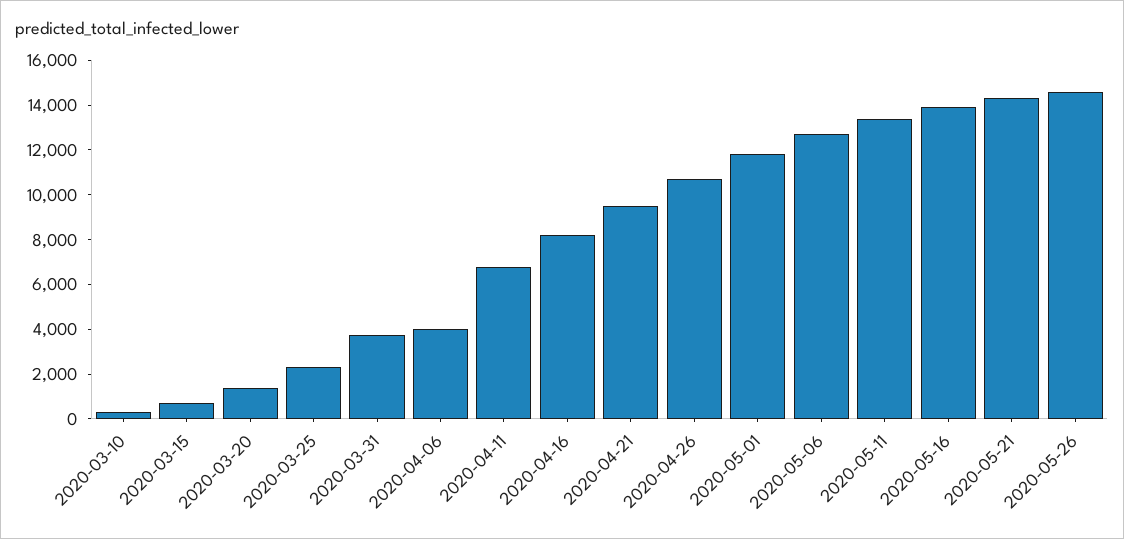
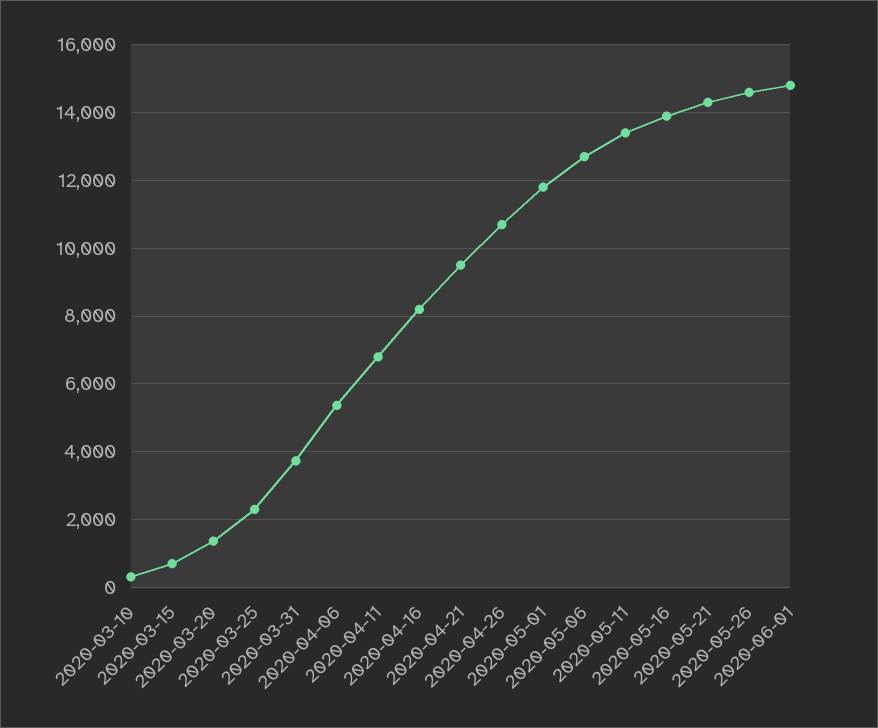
2020-04-06: 4000 -> 5400
2020-06-01: none -> 14800

